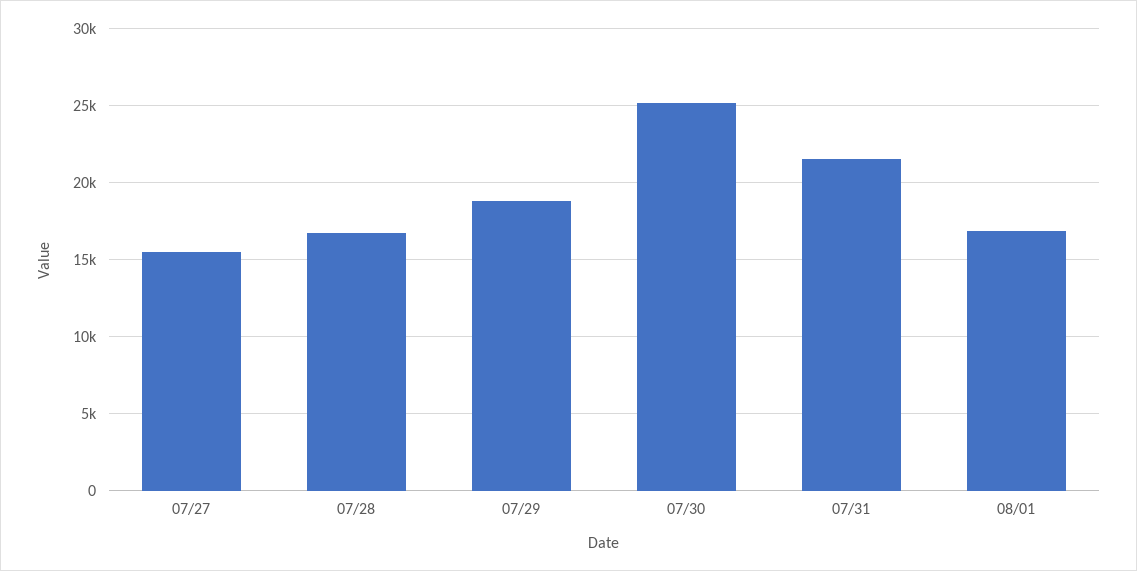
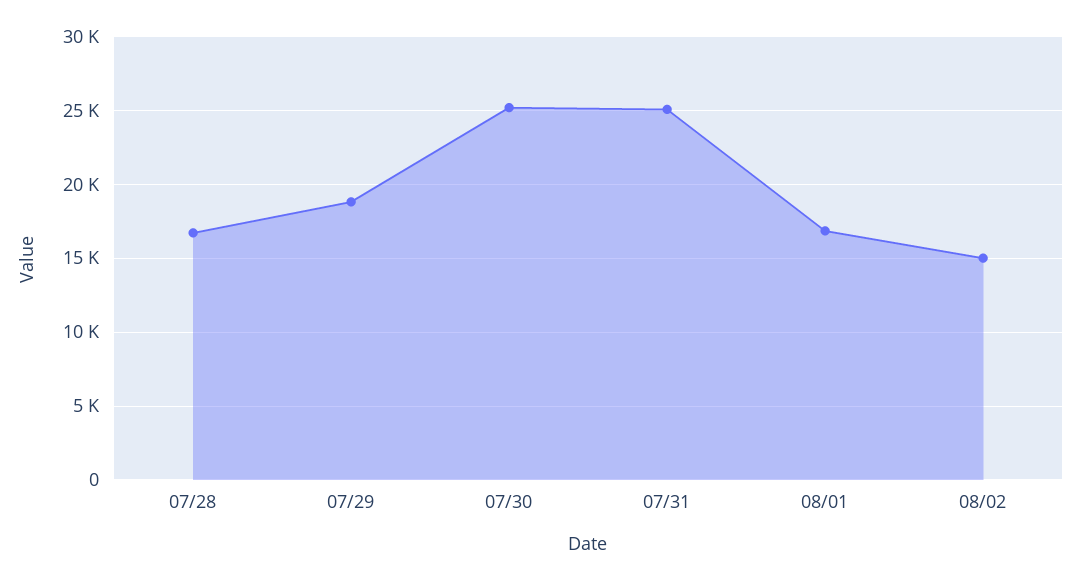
07/27: 15500 -> none
07/31: 21500 -> 25000
08/02: none -> 15000

